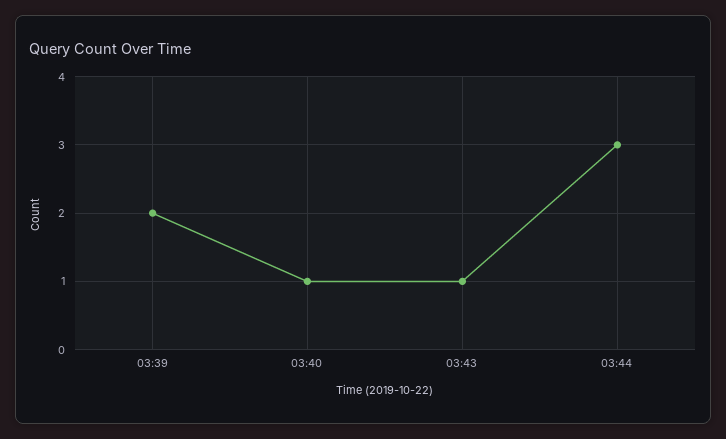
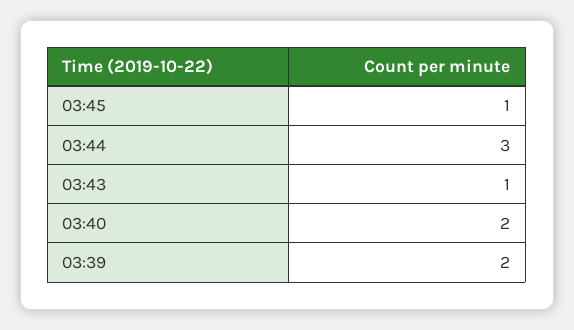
03:40: 1 -> 2
03:45: none -> 1

